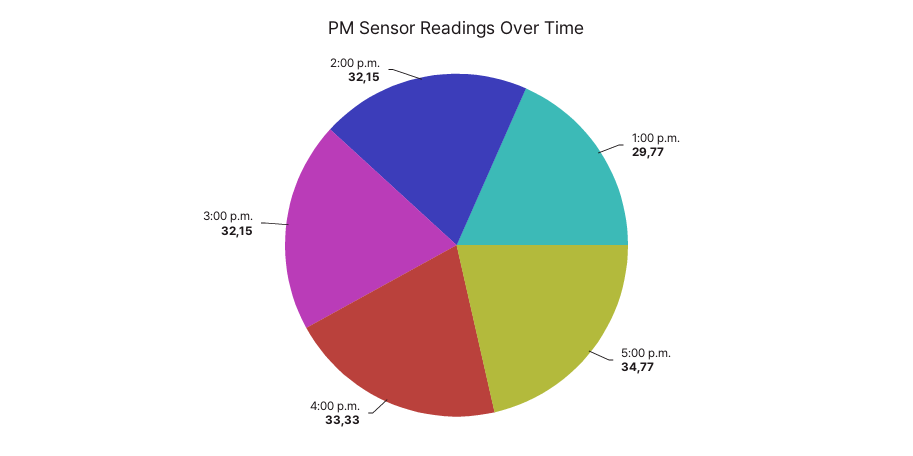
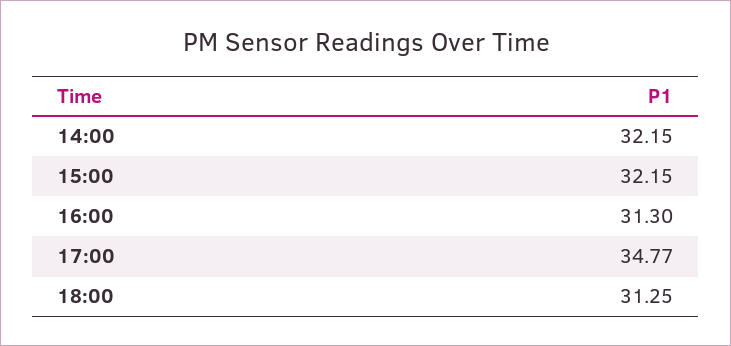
1:00 p.m.: 29.77 -> none
4:00 p.m.: 33.33 -> 31.3
18:00: none -> 31.25

